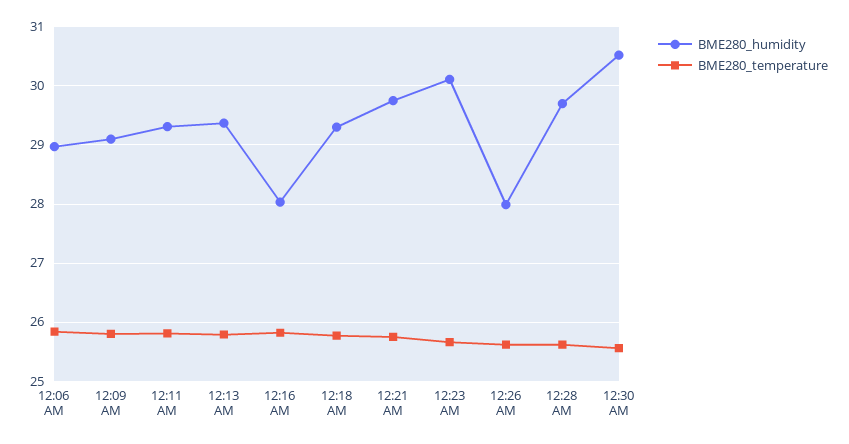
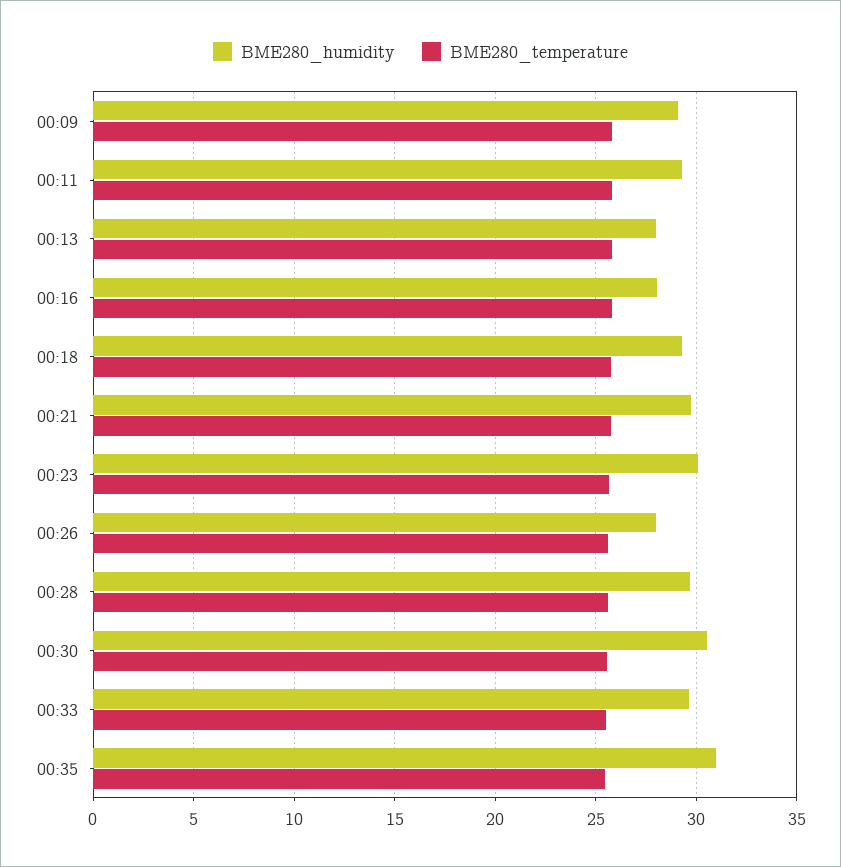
BME280_humidity, 12:06 AM: 29 -> none
BME280_temperature, 12:06 AM: 25.8 -> none
BME280_humidity, 12:13 AM: 29.4 -> 28
BME280_humidity, 00:33: none -> 29.5
BME280_temperature, 00:33: none -> 25.5
BME280_humidity, 00:35: none -> 31
BME280_temperature, 00:35: none -> 25.5

